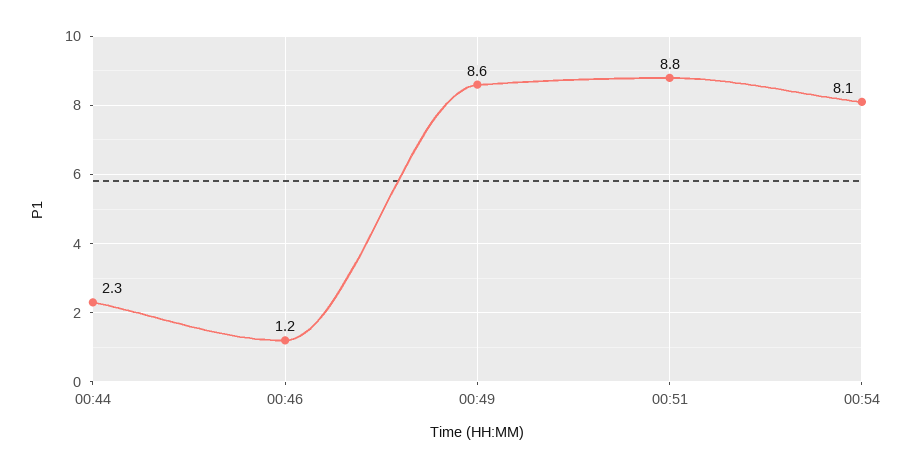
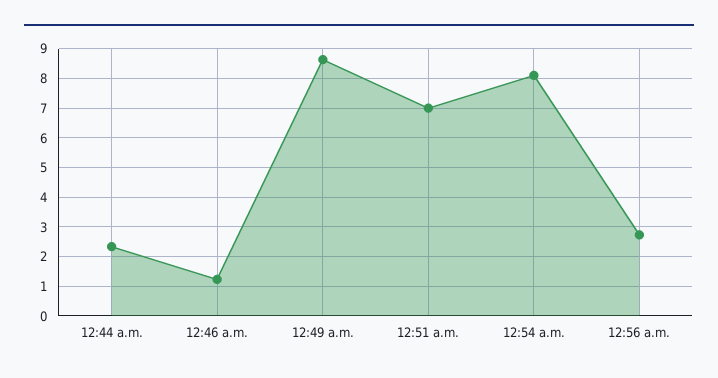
00:51: 8.8 -> 7
12:56 a.m.: none -> 2.75

